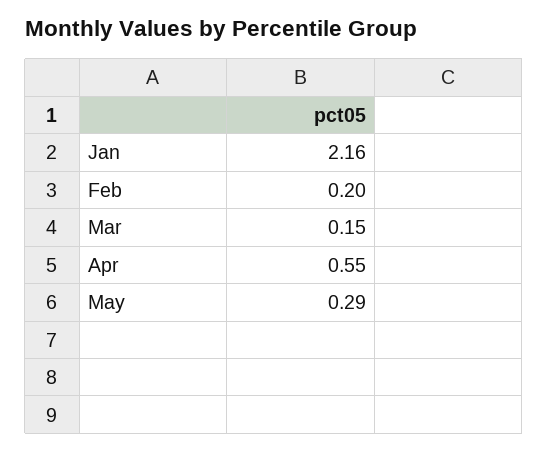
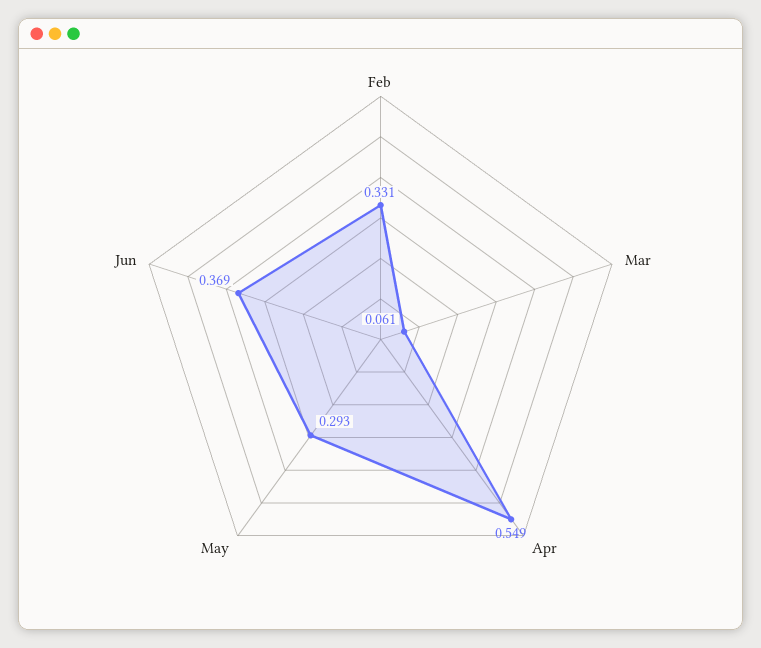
Jan: 2.16 -> none
Feb: 0.2 -> 0.331
Mar: 0.15 -> 0.061
Jun: none -> 0.369

